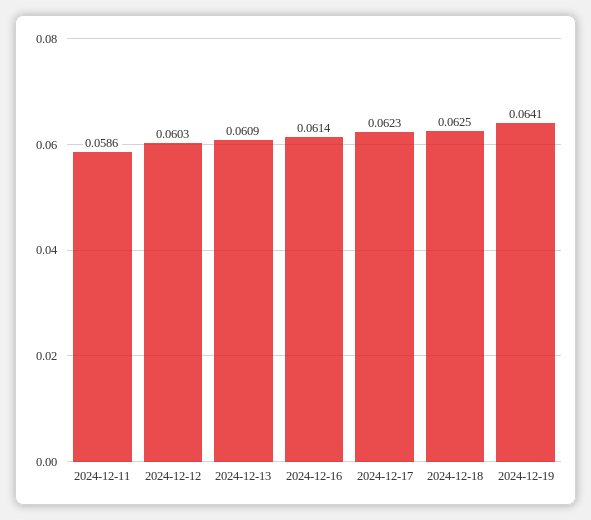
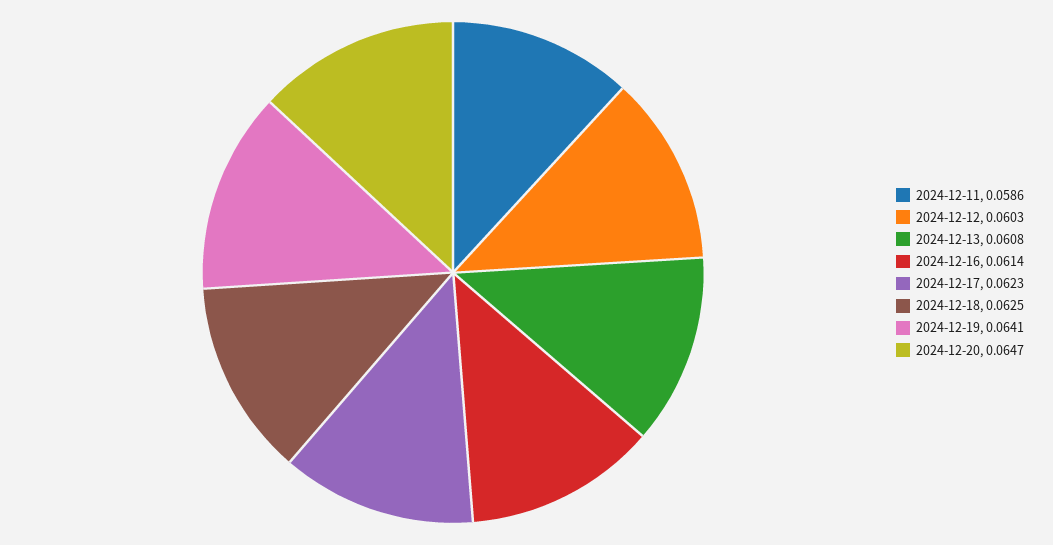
2024-12-13: 0.0609 -> 0.0608
2024-12-20: none -> 0.0647

